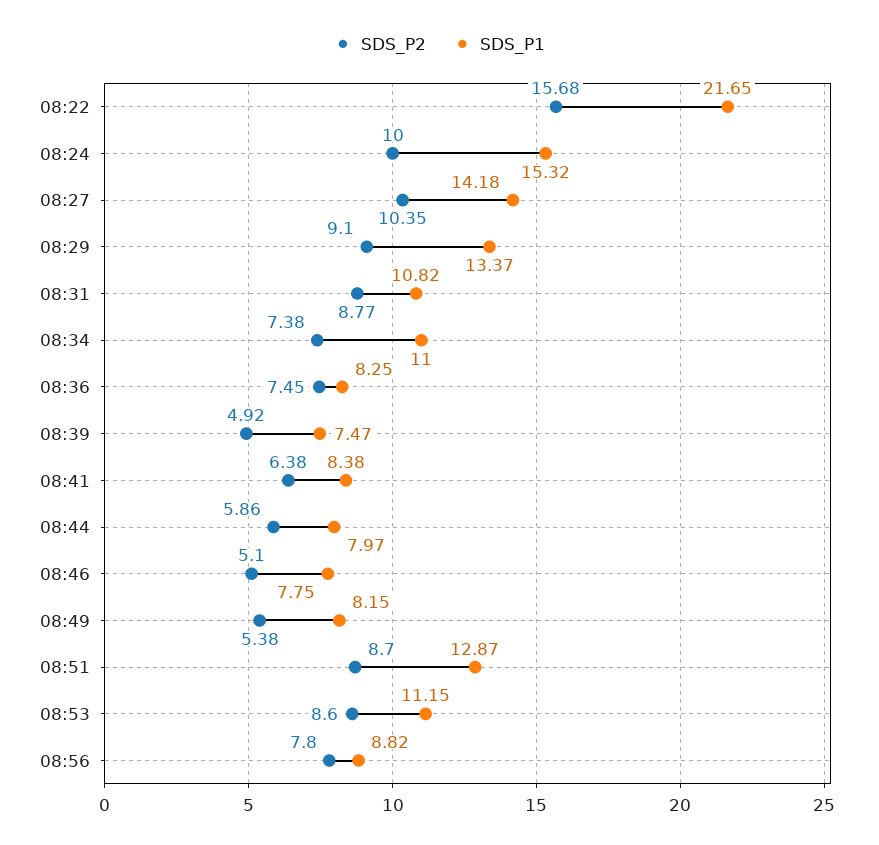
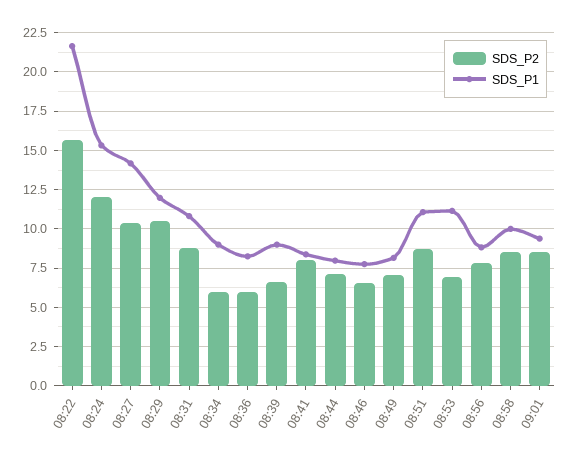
SDS_P2, 08:24: 10 -> 12
SDS_P2, 08:29: 9.1 -> 10.5
SDS_P1, 08:29: 13.37 -> 12
SDS_P2, 08:34: 7.38 -> 6
SDS_P1, 08:34: 11 -> 9
SDS_P2, 08:36: 7.45 -> 6
SDS_P2, 08:39: 4.92 -> 6.5
SDS_P1, 08:39: 7.47 -> 9
SDS_P2, 08:41: 6.38 -> 8
SDS_P2, 08:44: 5.86 -> 7
SDS_P2, 08:46: 5.1 -> 6.5
SDS_P2, 08:49: 5.38 -> 7
SDS_P1, 08:51: 12.87 -> 11
SDS_P2, 08:53: 8.6 -> 7
SDS_P2, 08:58: none -> 8.5
SDS_P1, 08:58: none -> 10
SDS_P2, 09:01: none -> 8.5
SDS_P1, 09:01: none -> 9.5

